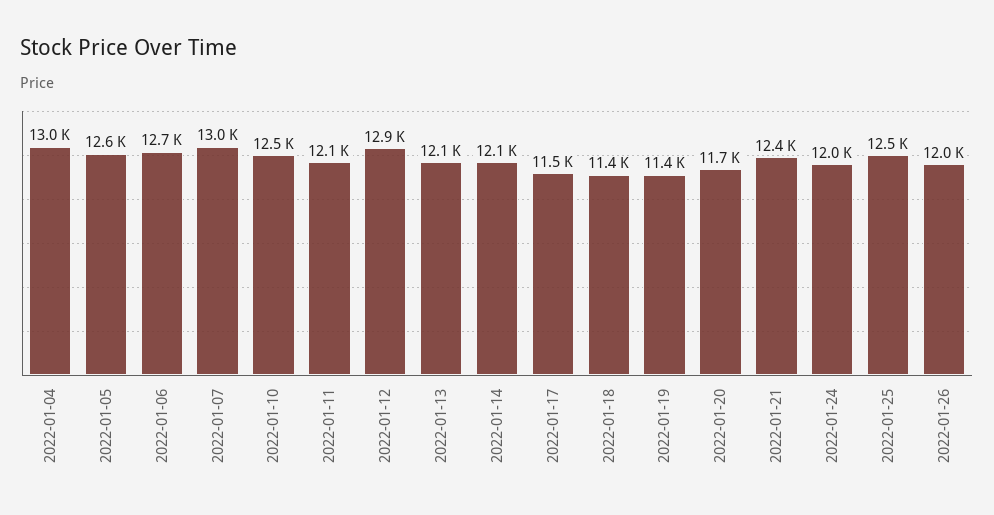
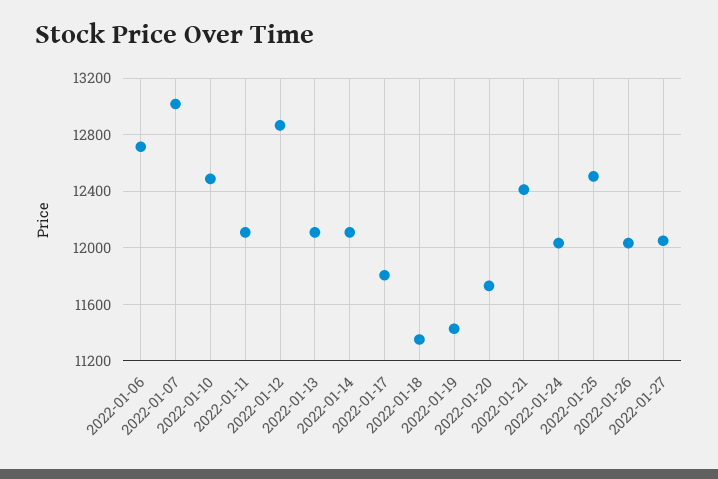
2022-01-04: 13000 -> none
2022-01-05: 12600 -> none
2022-01-17: 11500 -> 11800
2022-01-27: none -> 12050

